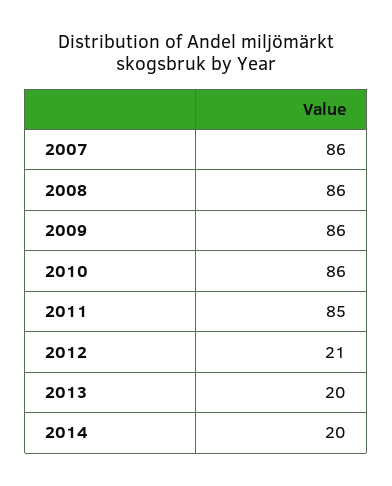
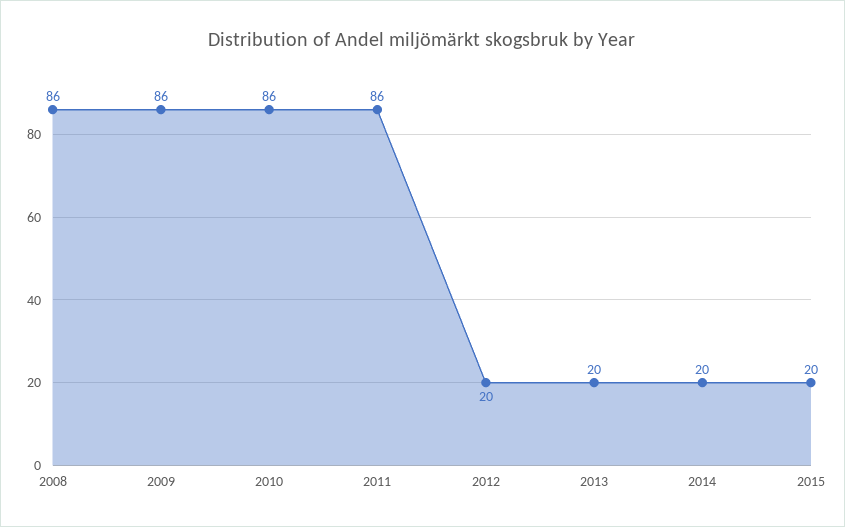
2007: 86 -> none
2011: 85 -> 86
2012: 21 -> 20
2015: none -> 20

